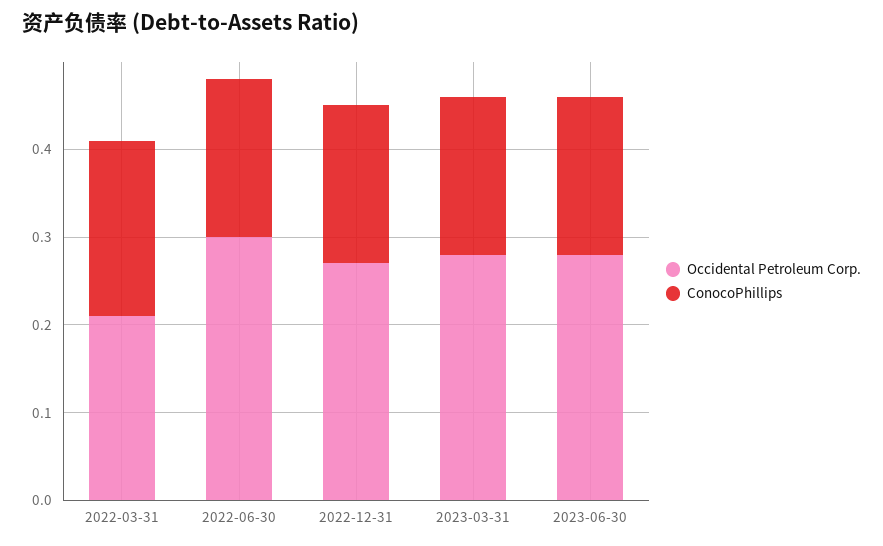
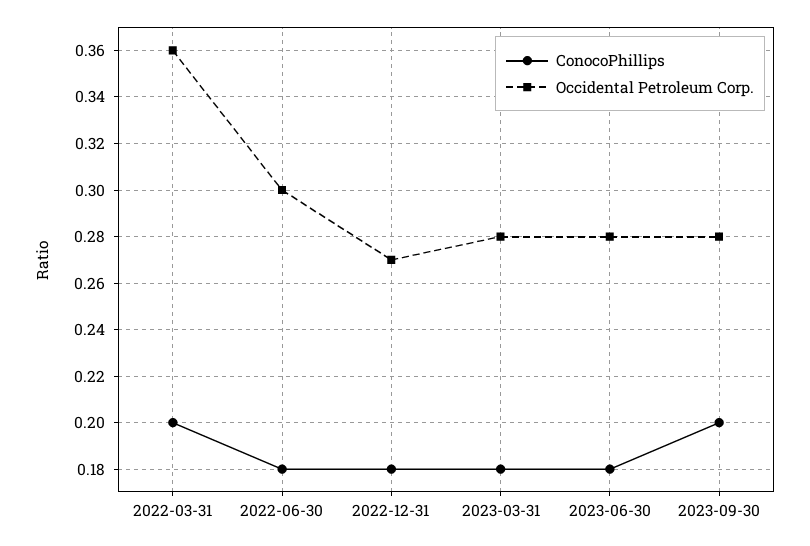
Occidental Petroleum Corp., 2022-03-31: 0.21 -> 0.36
ConocoPhillips, 2023-09-30: none -> 0.2
Occidental Petroleum Corp., 2023-09-30: none -> 0.28

